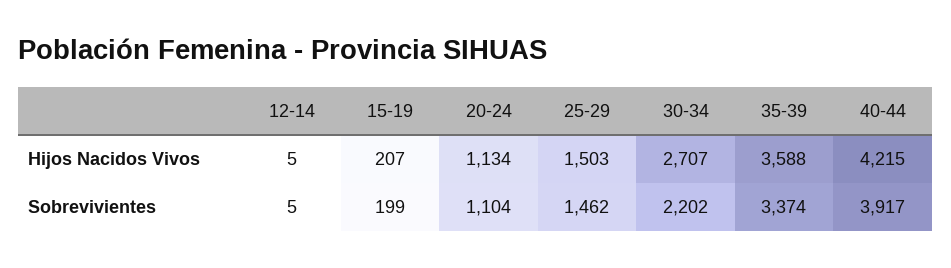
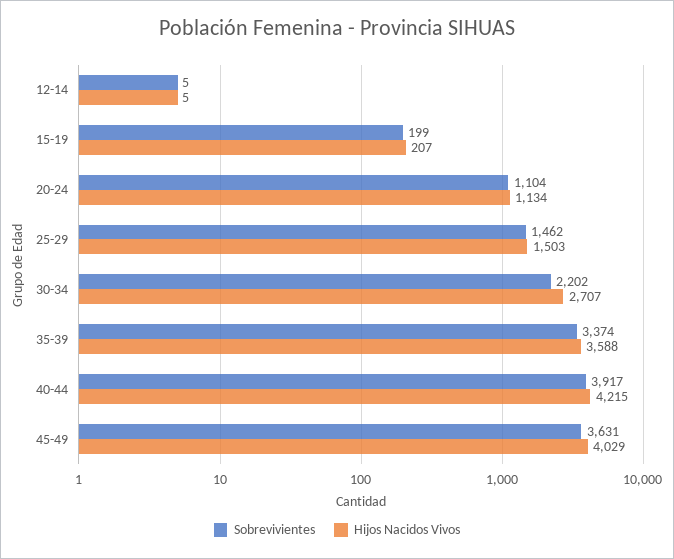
Sobrevivientes, 45-49: none -> 3631
Hijos Nacidos Vivos, 45-49: none -> 4029

